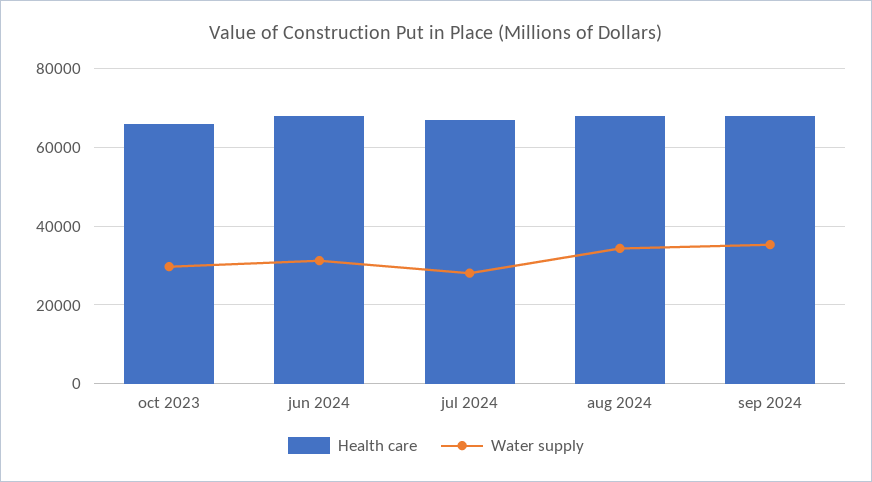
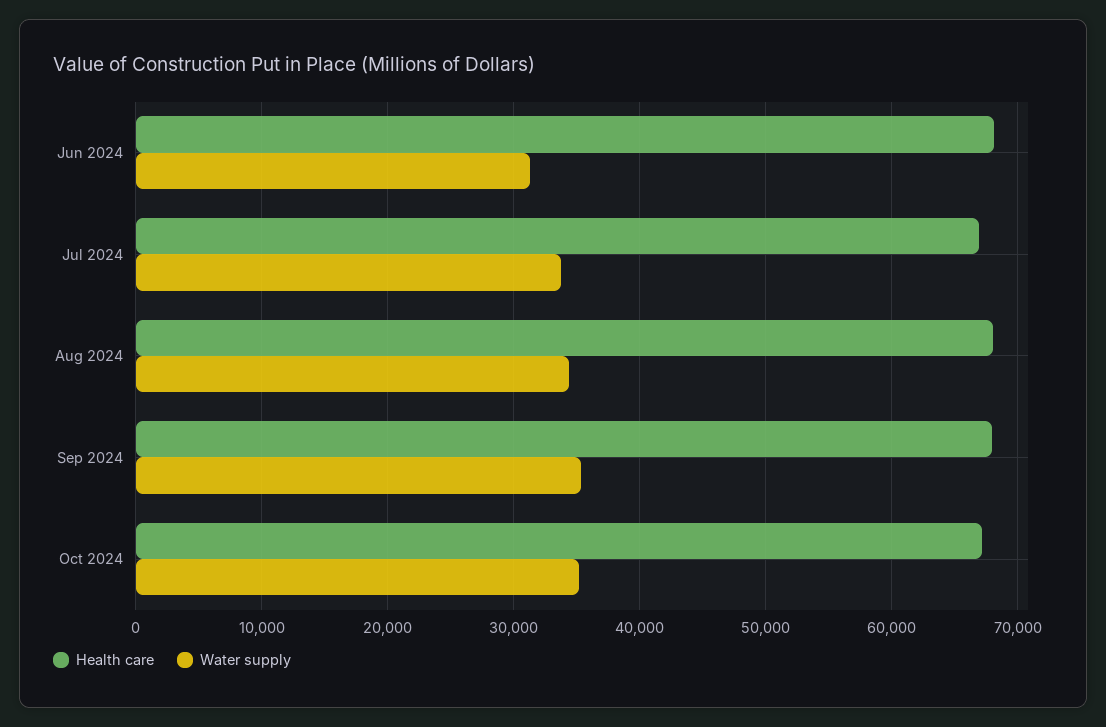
Health care, oct 2023: 66000 -> none
Water supply, oct 2023: 30000 -> none
Water supply, jul 2024: 28000 -> 34000
Health care, Oct 2024: none -> 67000
Water supply, Oct 2024: none -> 35000

